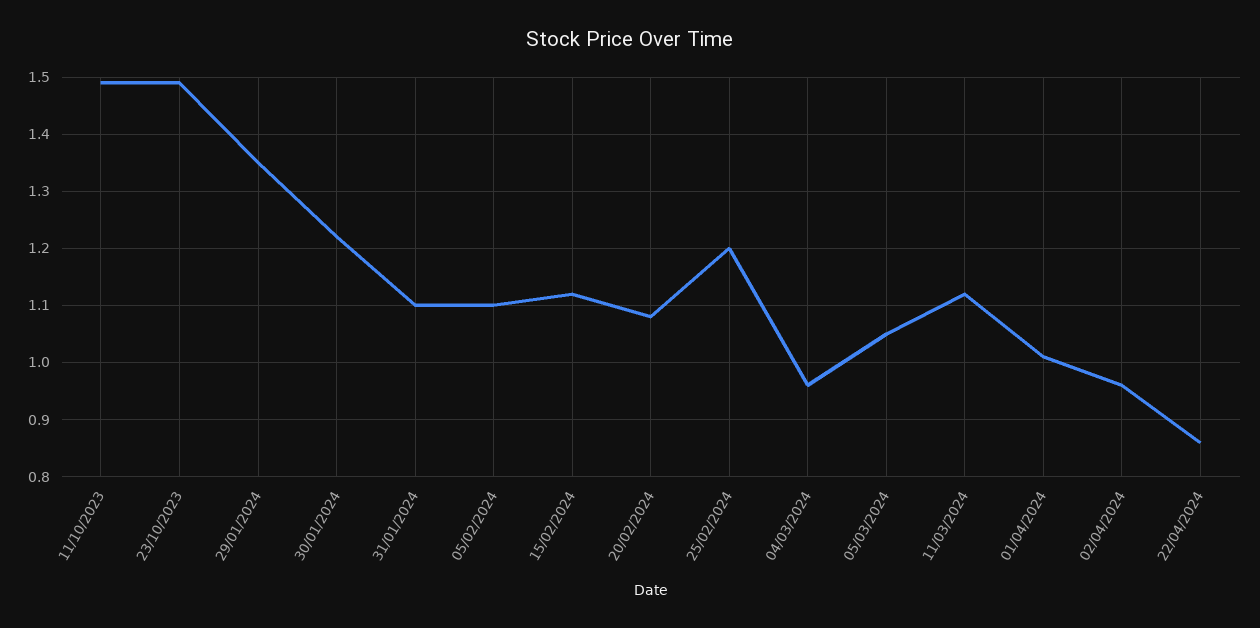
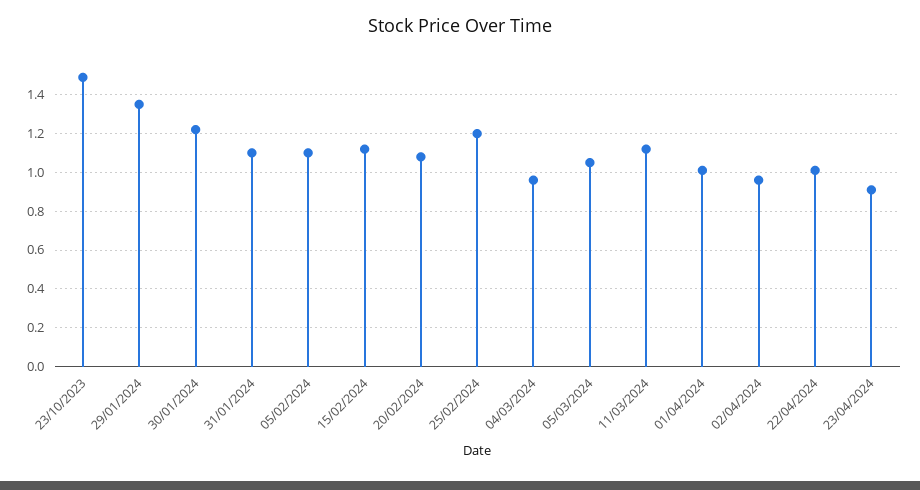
11/10/2023: 1.5 -> none
22/04/2024: 0.85 -> 1
23/04/2024: none -> 0.9

